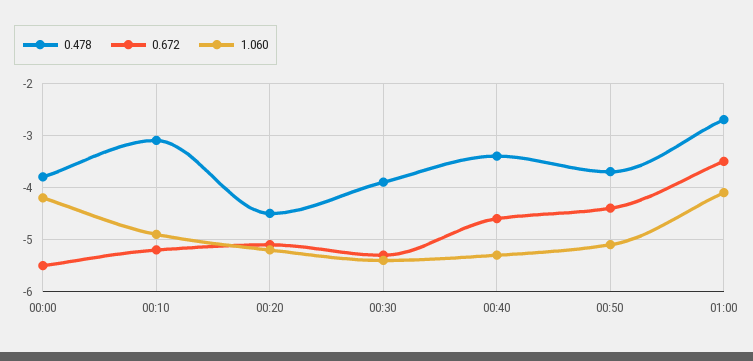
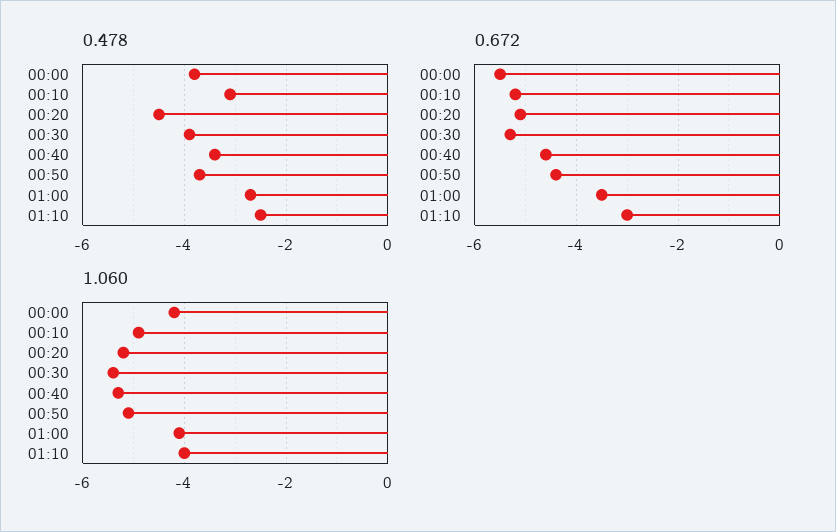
0.478, 01:10: none -> -2.5
0.672, 01:10: none -> -3
1.060, 01:10: none -> -4

